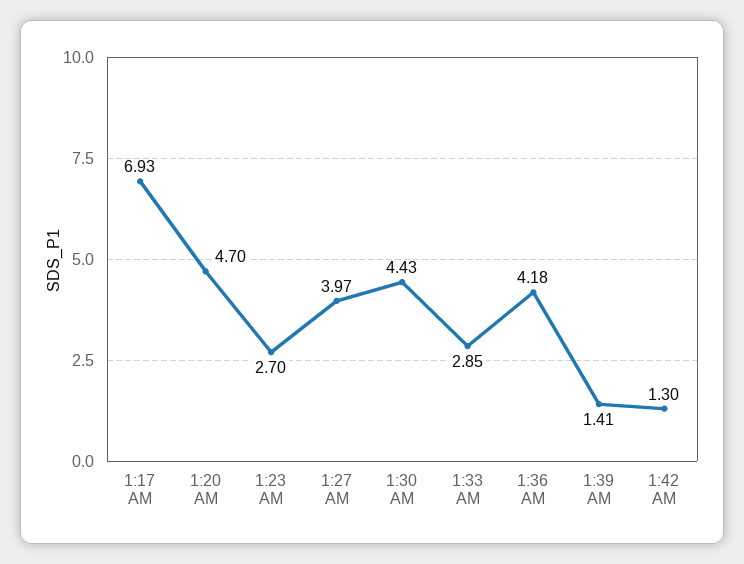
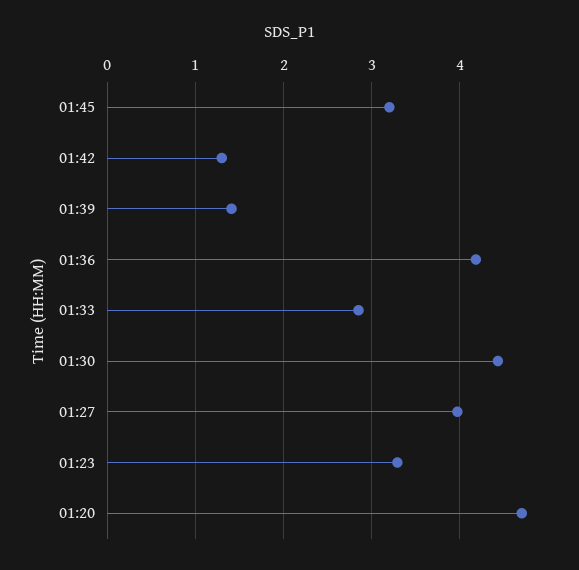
1:17 AM: 6.93 -> none
1:23 AM: 2.7 -> 3.3
01:45: none -> 3.2

